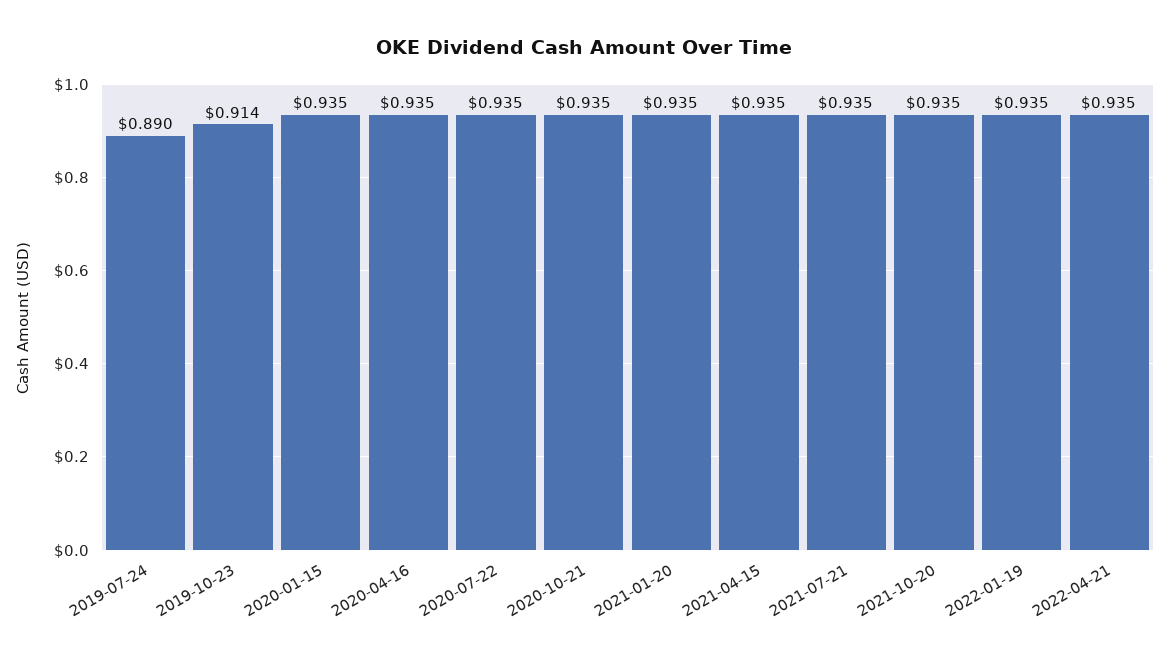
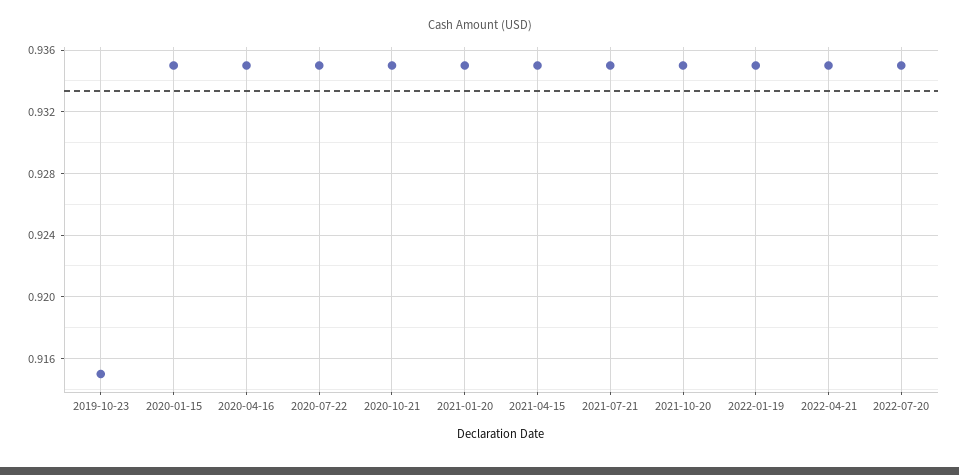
2019-07-24: 0.89 -> none
2019-10-23: 0.914 -> 0.915
2022-07-20: none -> 0.935

